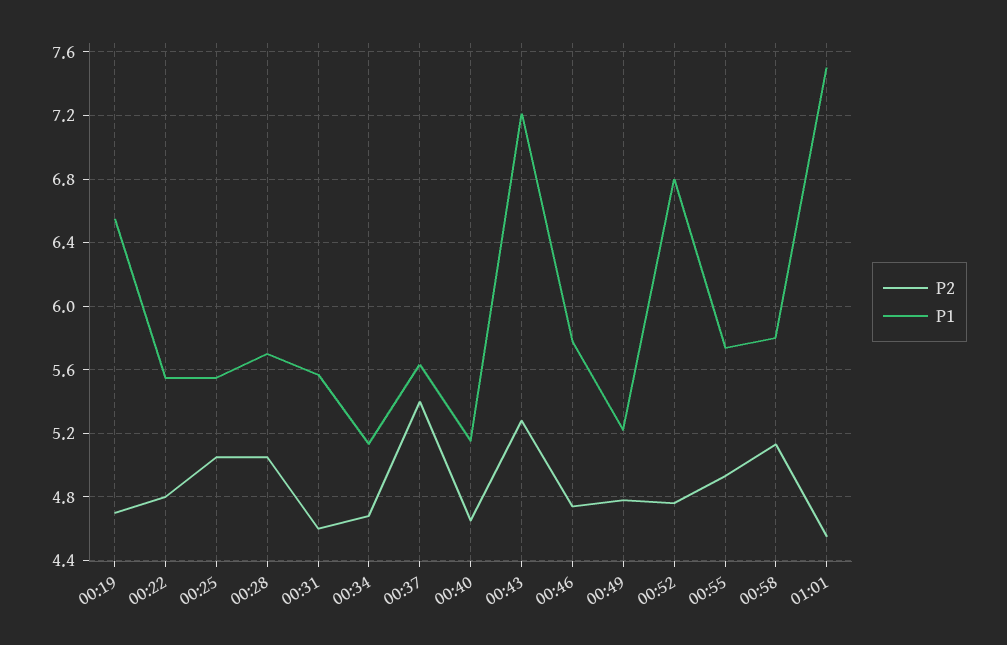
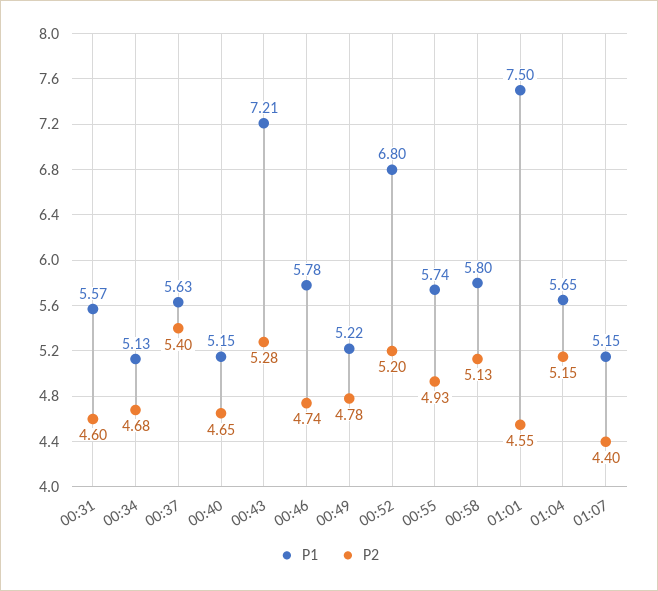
P2, 00:19: 4.7 -> none
P1, 00:19: 6.55 -> none
P2, 00:22: 4.8 -> none
P1, 00:22: 5.55 -> none
P2, 00:25: 5.05 -> none
P1, 00:25: 5.55 -> none
P2, 00:28: 5.05 -> none
P1, 00:28: 5.7 -> none
P2, 00:52: 4.75 -> 5.2
P1, 01:04: none -> 5.65
P2, 01:04: none -> 5.15
P1, 01:07: none -> 5.15
P2, 01:07: none -> 4.4

